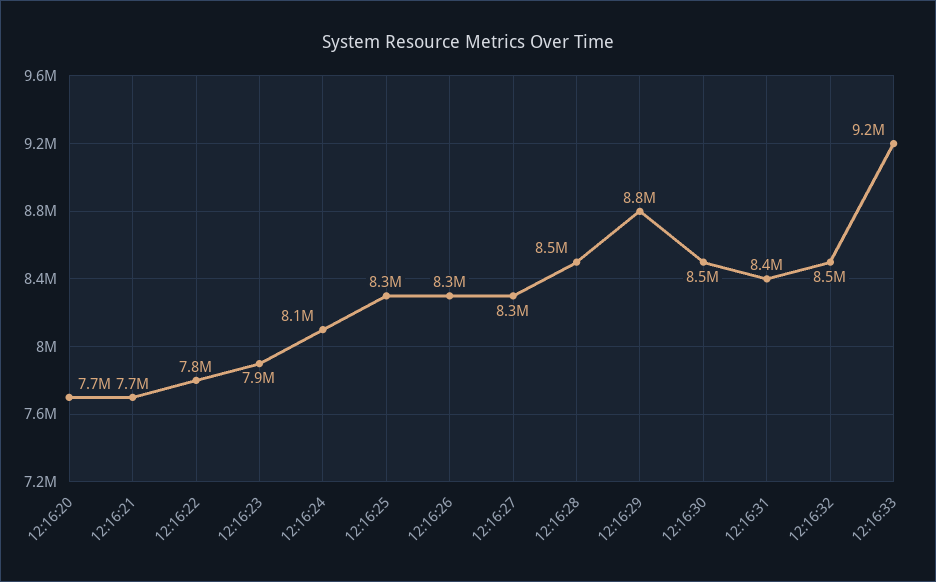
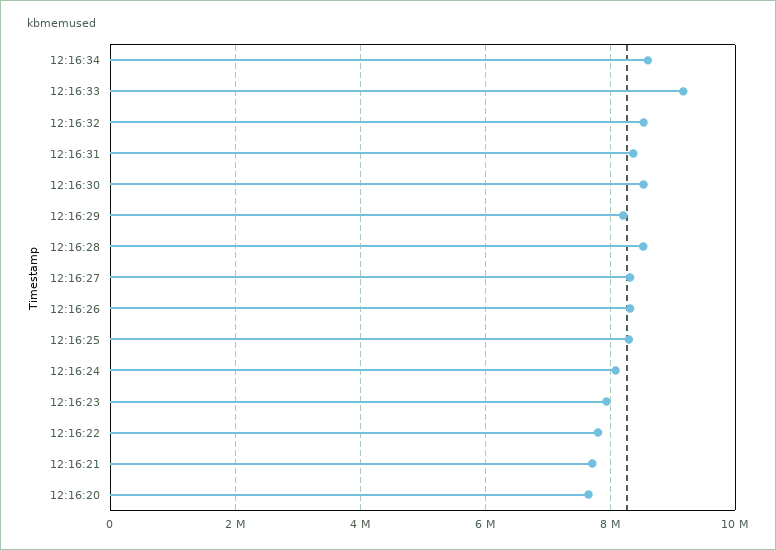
12:16:29: 8800000 -> 8200000
12:16:34: none -> 8600000

